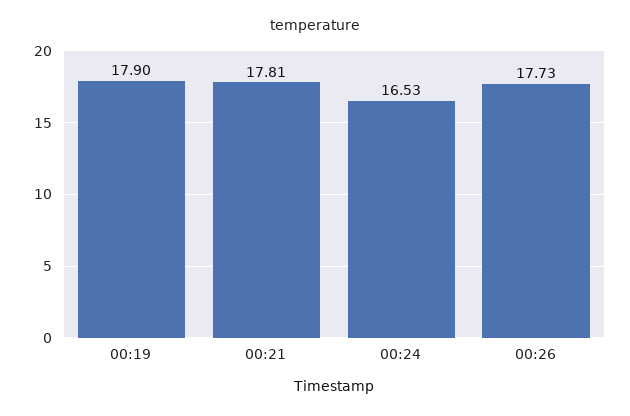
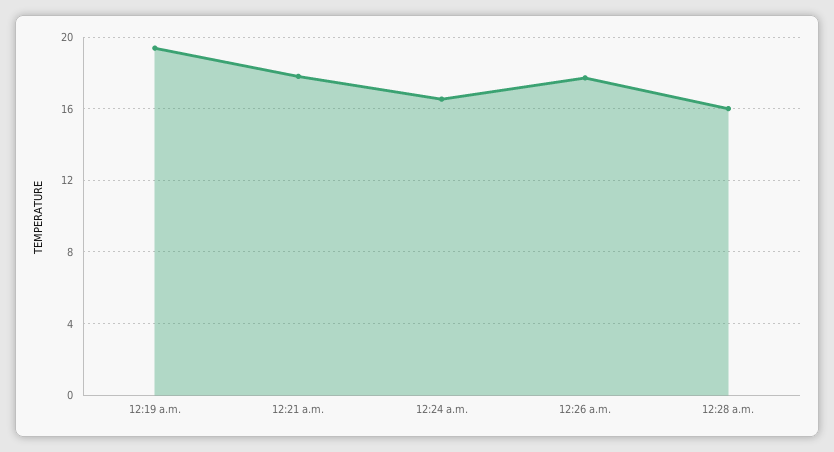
00:19: 17.9 -> 19.5
12:28 a.m.: none -> 16

